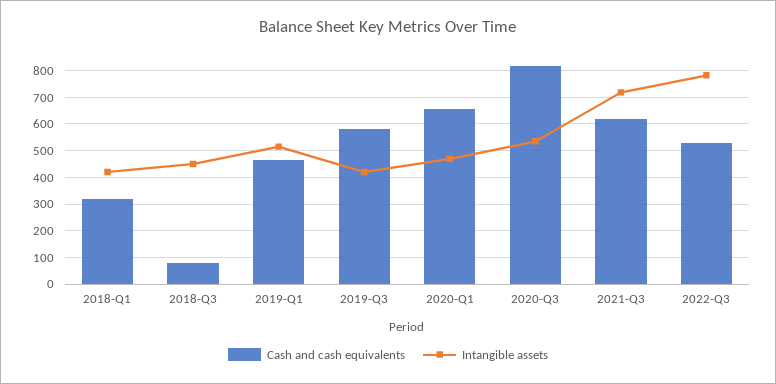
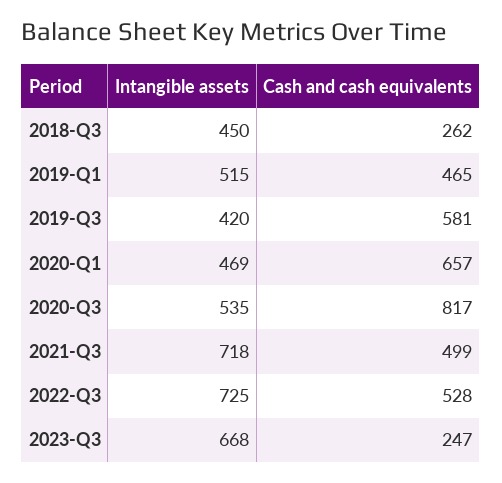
Cash and cash equivalents, 2018-Q1: 325 -> none
Intangible assets, 2018-Q1: 425 -> none
Cash and cash equivalents, 2018-Q3: 75 -> 262
Cash and cash equivalents, 2021-Q3: 625 -> 499
Intangible assets, 2022-Q3: 775 -> 725
Intangible assets, 2023-Q3: none -> 668
Cash and cash equivalents, 2023-Q3: none -> 247

